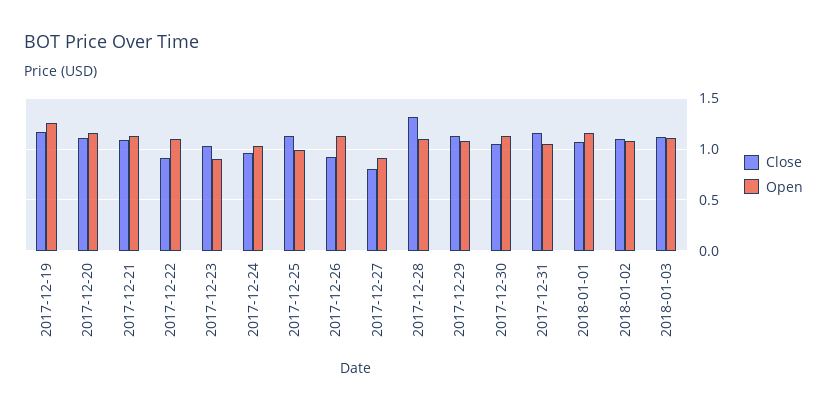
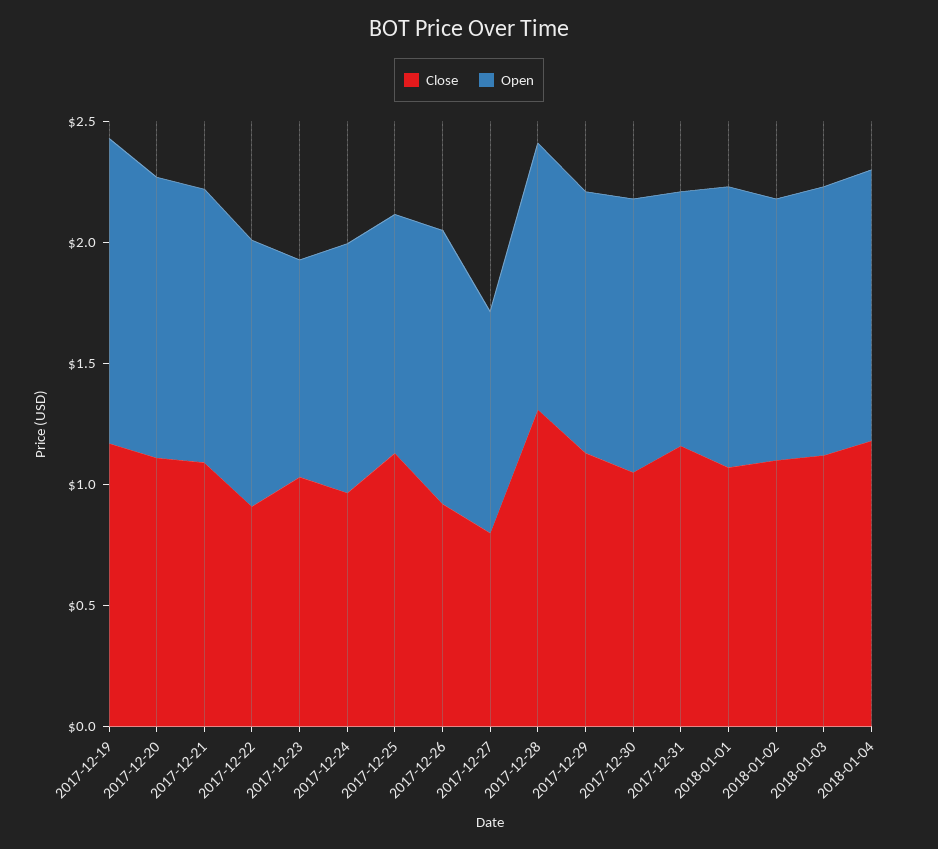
Close, 2018-01-04: none -> 1.2
Open, 2018-01-04: none -> 1.1

